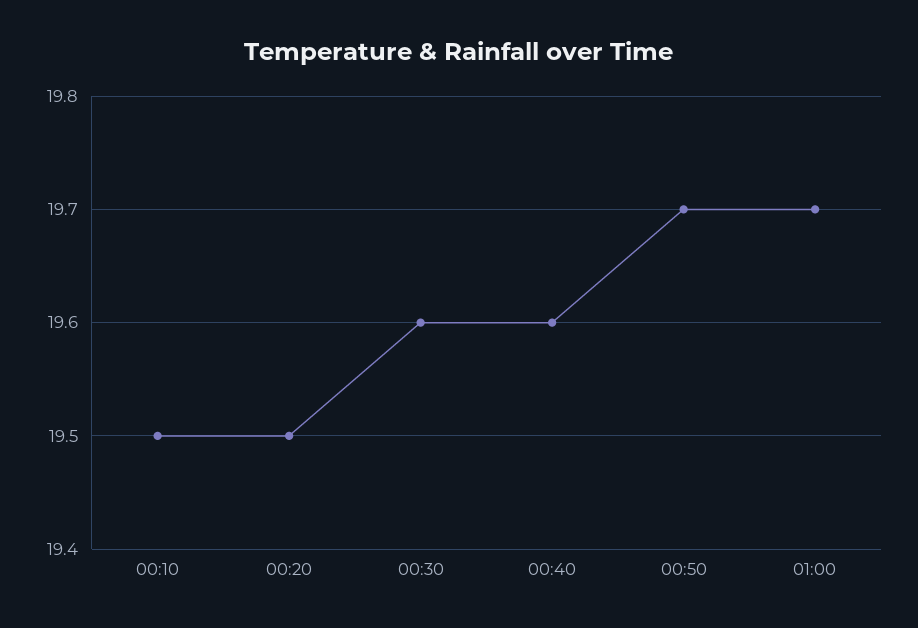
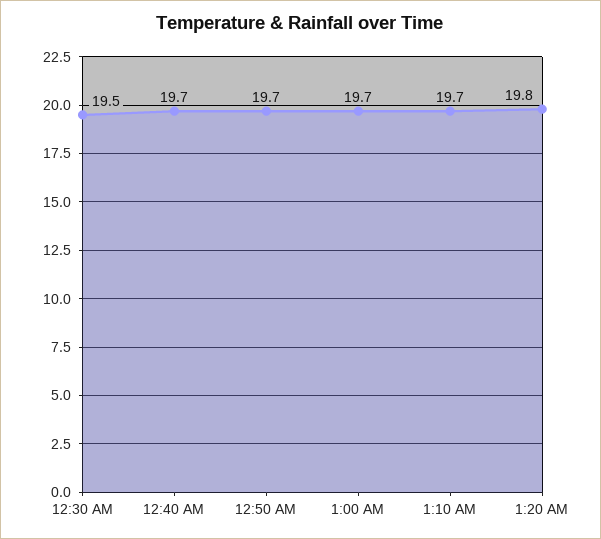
00:10: 19.5 -> none
00:20: 19.5 -> none
00:30: 19.6 -> 19.5
00:40: 19.6 -> 19.7
1:10 AM: none -> 19.7
1:20 AM: none -> 19.8

